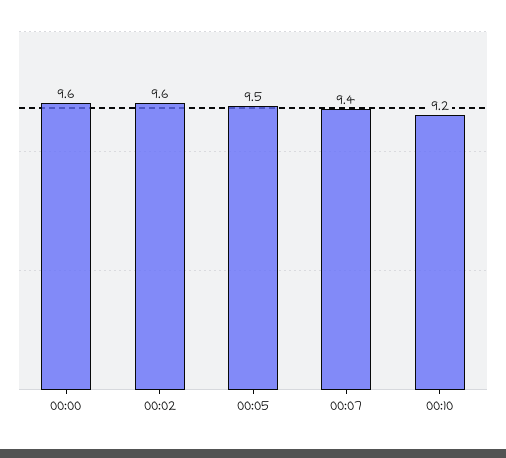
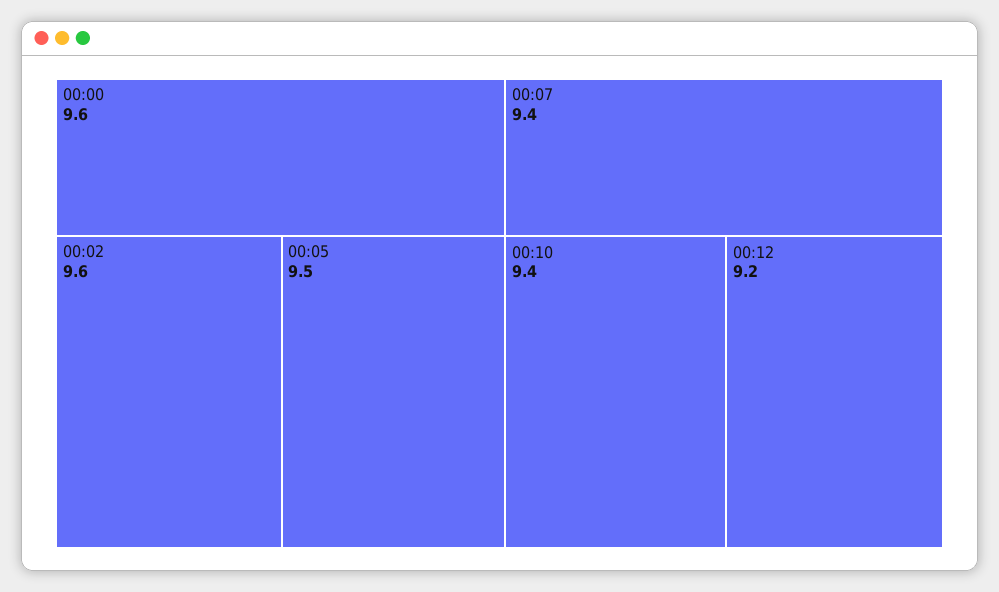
00:10: 9.2 -> 9.4
00:12: none -> 9.2

